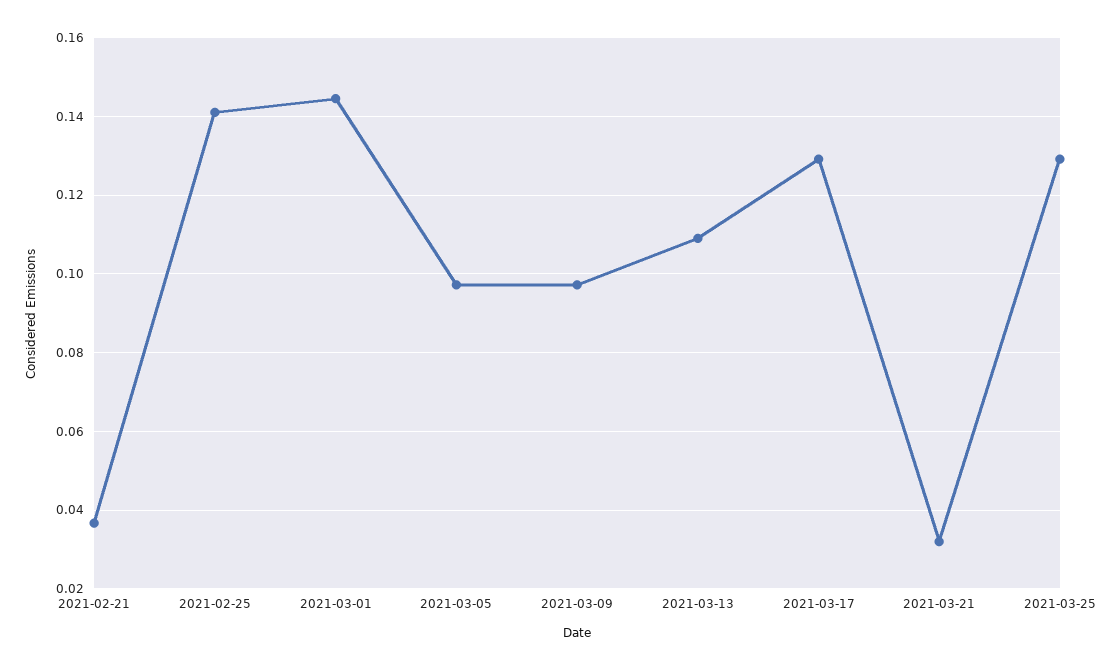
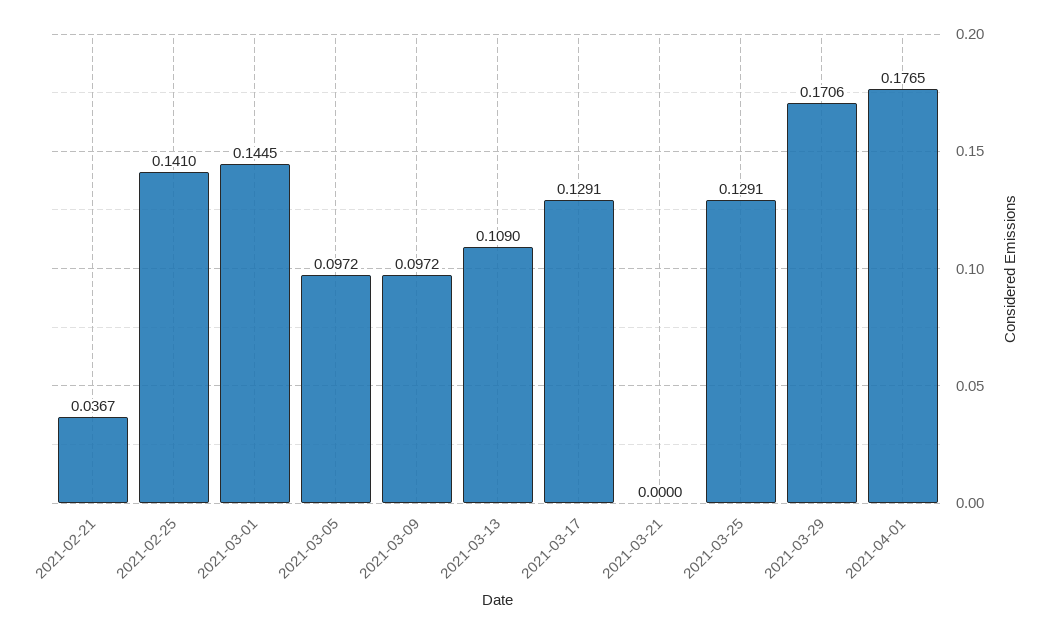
2021-03-21: 0.032 -> 0
2021-03-29: none -> 0.1706
2021-04-01: none -> 0.1765

